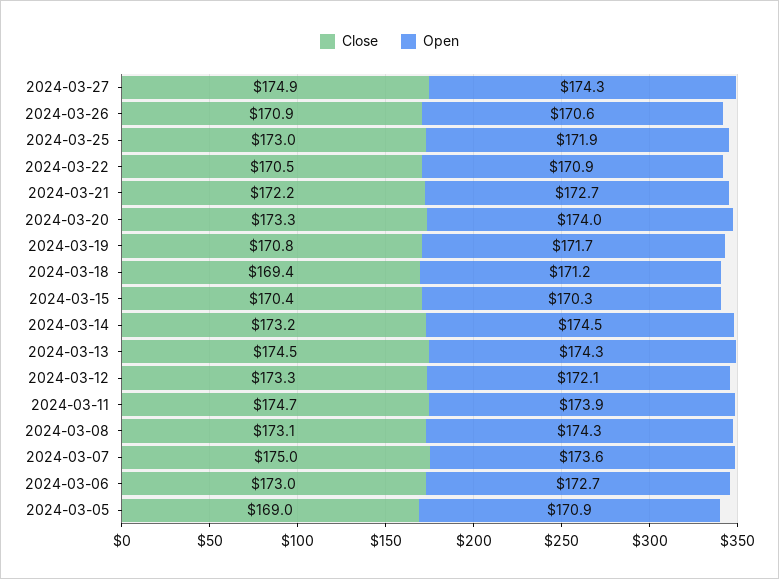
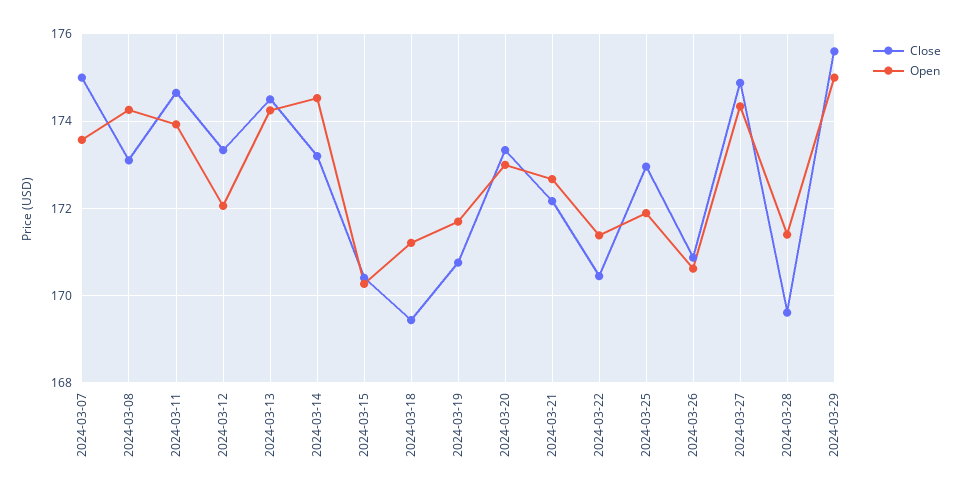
Open, 2024-03-22: 170.9 -> 171.4
Open, 2024-03-20: 174 -> 173
Close, 2024-03-06: 173 -> none
Open, 2024-03-06: 172.7 -> none
Close, 2024-03-05: 169 -> none
Open, 2024-03-05: 170.9 -> none
Close, 2024-03-28: none -> 169.6
Open, 2024-03-28: none -> 171.4
Close, 2024-03-29: none -> 175.6
Open, 2024-03-29: none -> 175

